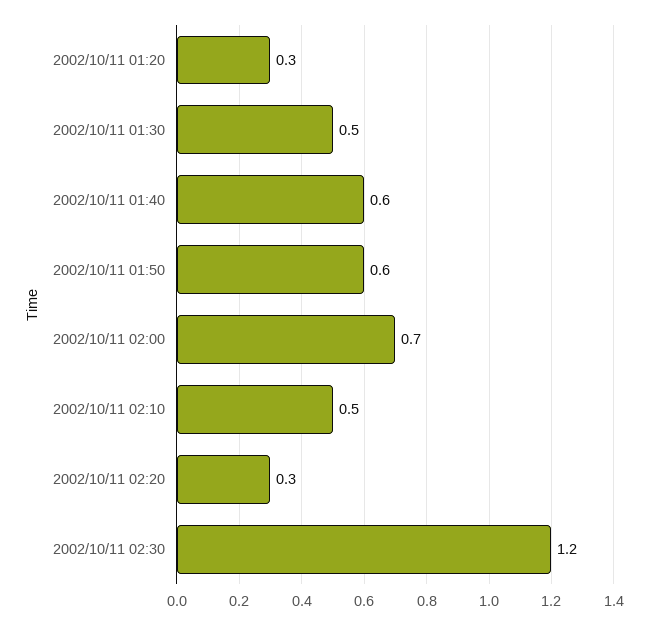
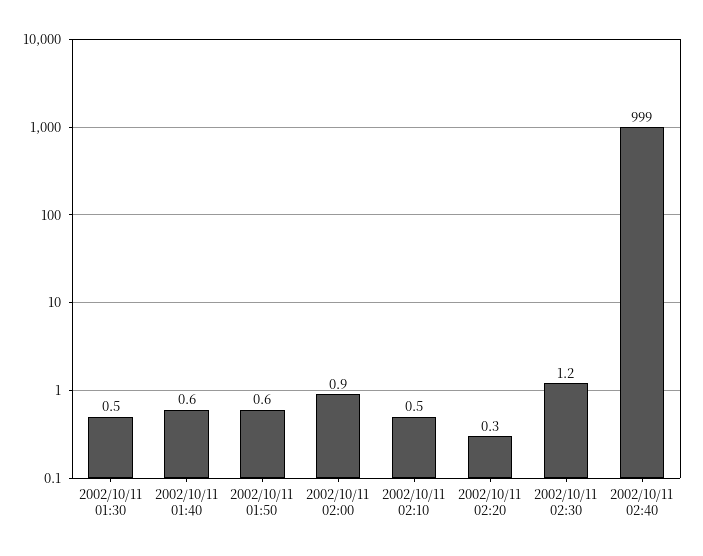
2002/10/11 01:20: 0.3 -> none
2002/10/11 02:00: 0.7 -> 0.9
2002/10/11 02:40: none -> 999

